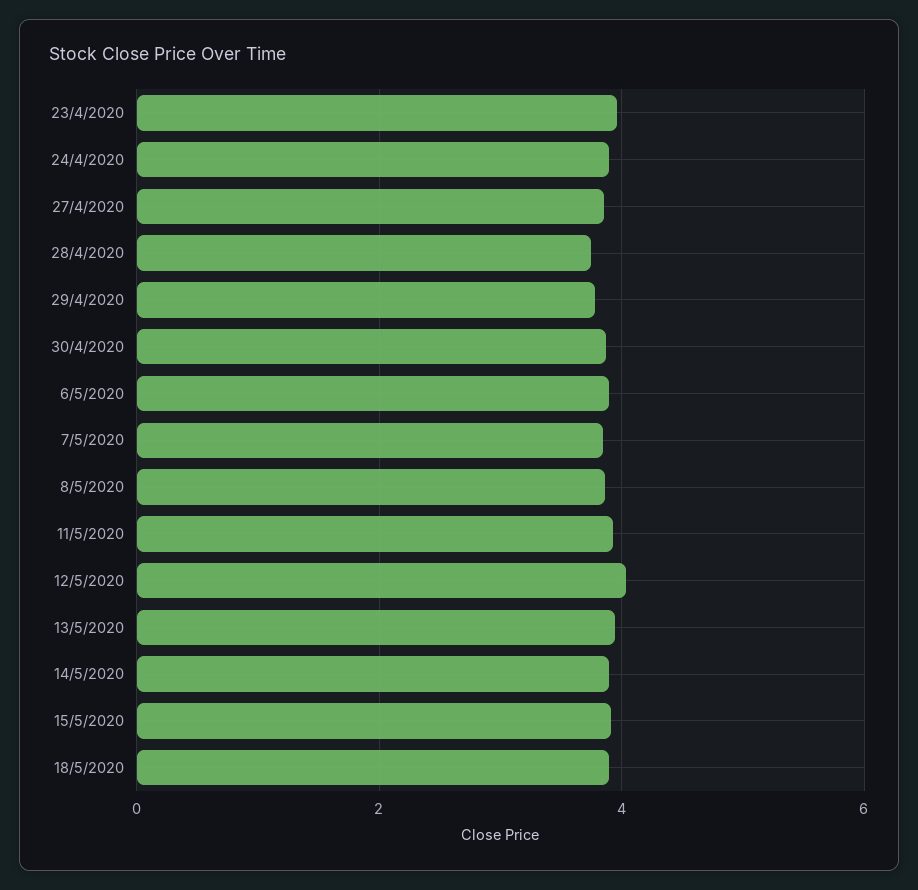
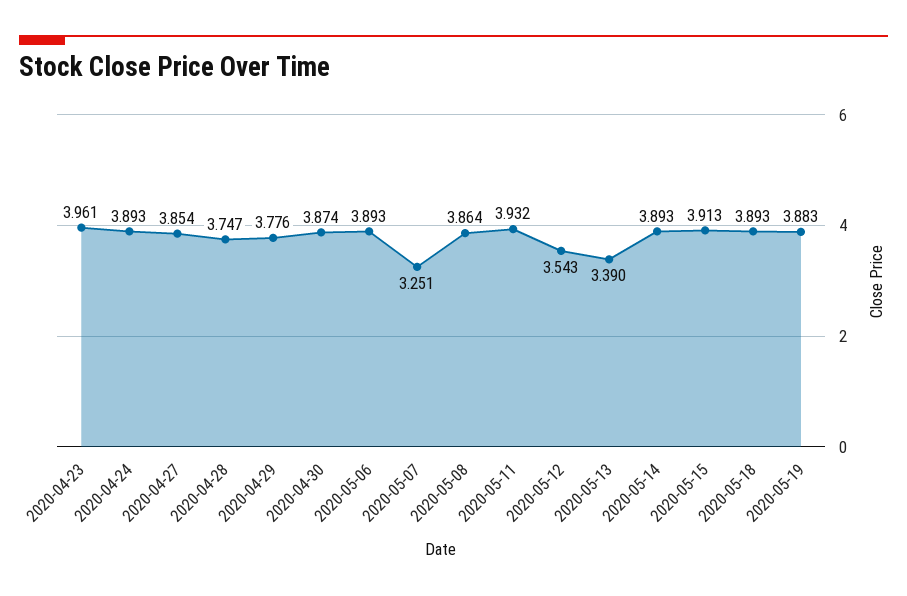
7/5/2020: 3.8 -> 3.251
12/5/2020: 4 -> 3.543
13/5/2020: 4 -> 3.39
2020-05-19: none -> 3.883

